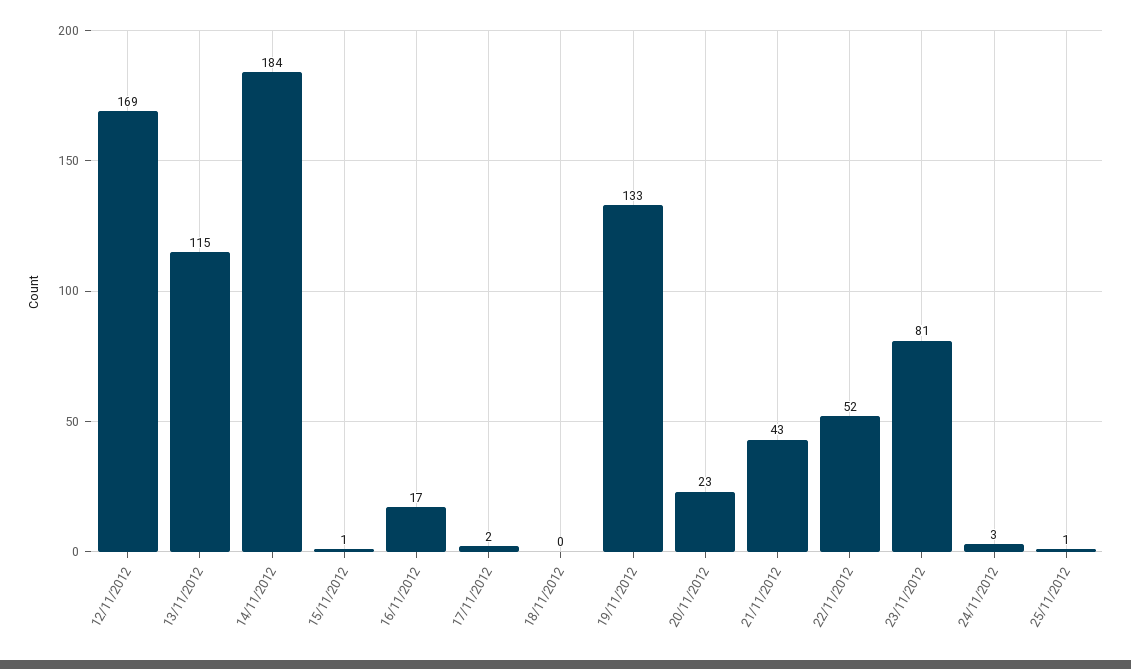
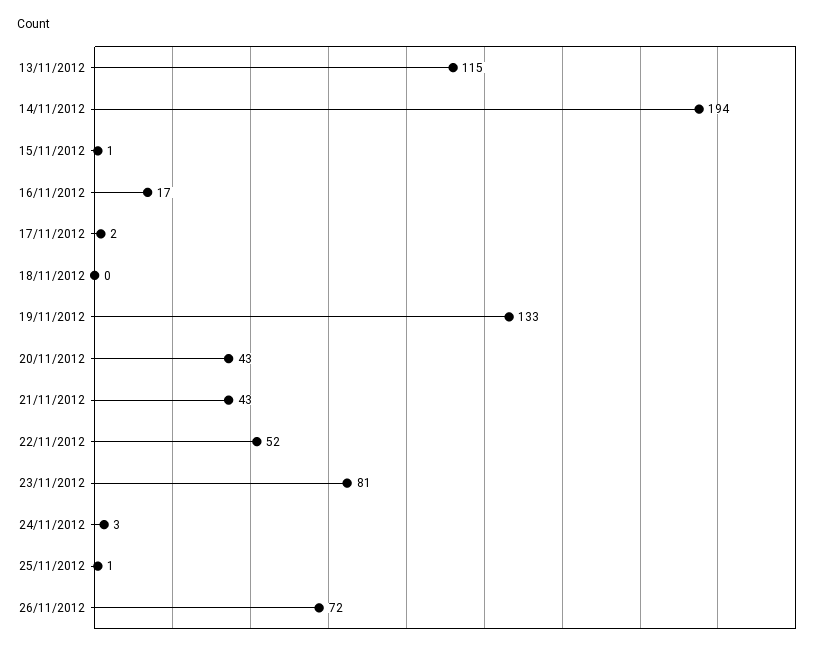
12/11/2012: 169 -> none
14/11/2012: 184 -> 194
20/11/2012: 23 -> 43
26/11/2012: none -> 72

